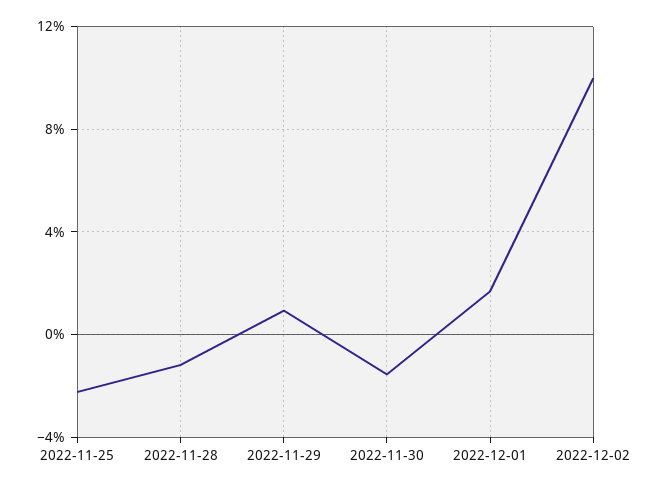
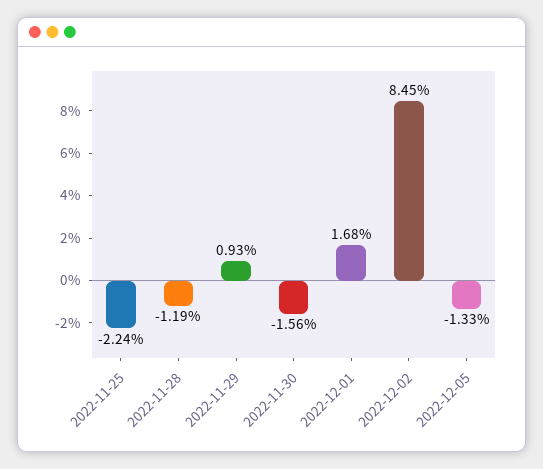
2022-12-02: 10 -> 8.45
2022-12-05: none -> -1.33

